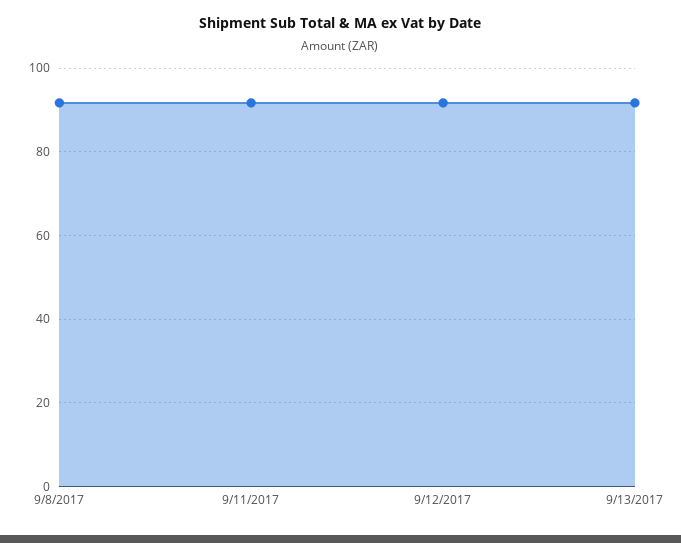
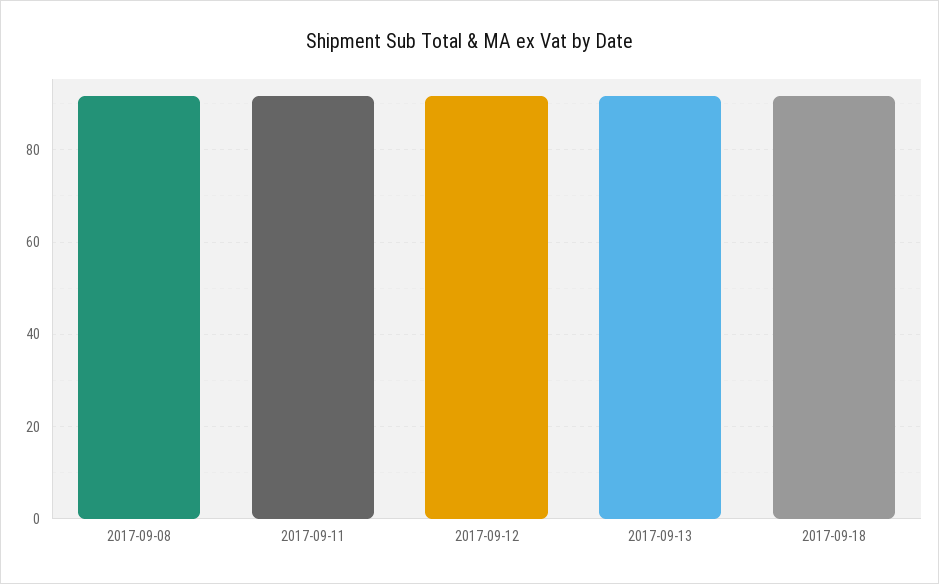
2017-09-18: none -> 92

